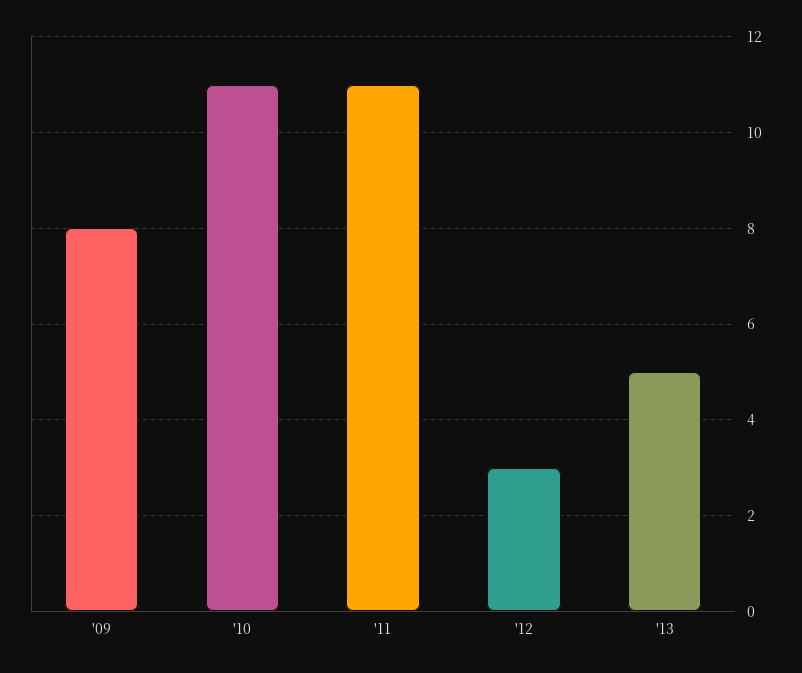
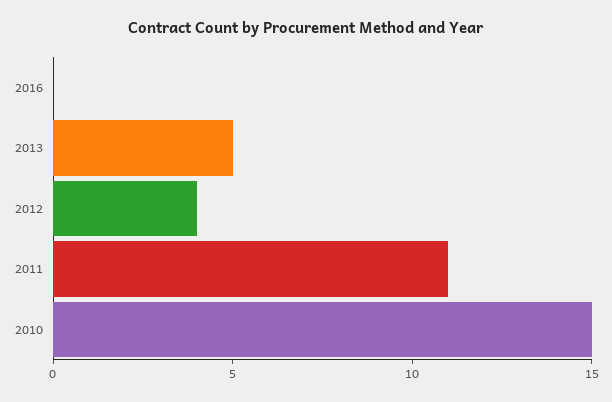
'09: 8 -> none
'10: 11 -> 15
'12: 3 -> 4
2016: none -> 0

